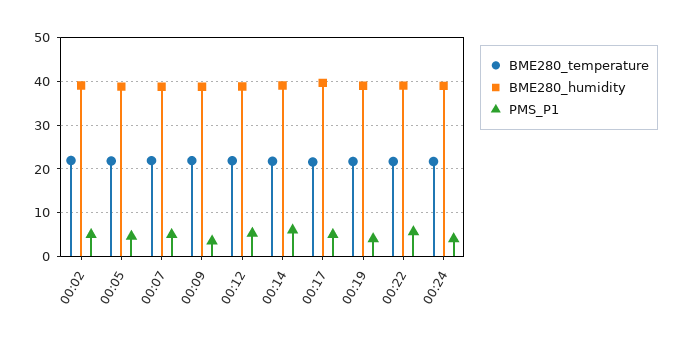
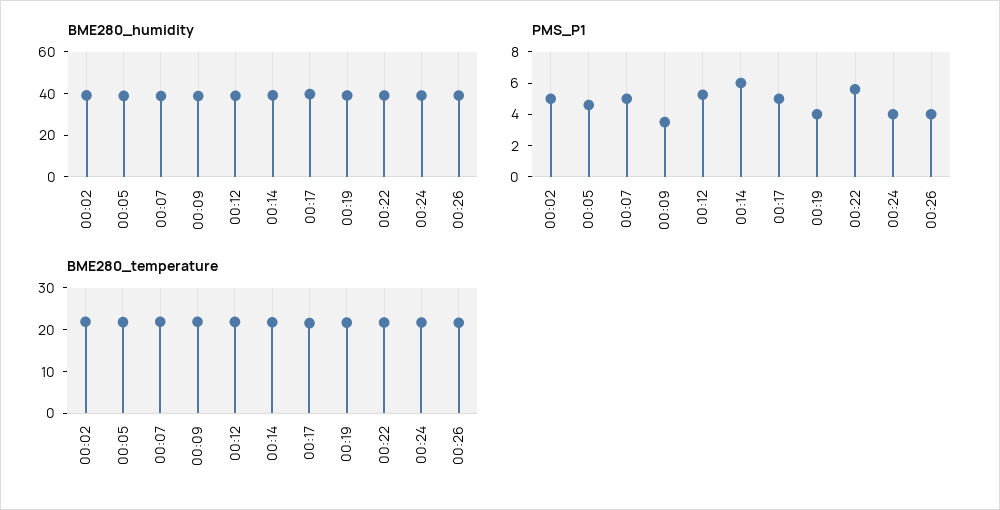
BME280_humidity, 00:26: none -> 40
PMS_P1, 00:26: none -> 4
BME280_temperature, 00:26: none -> 22

